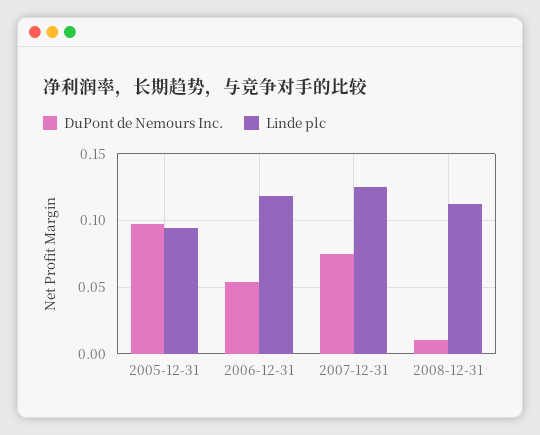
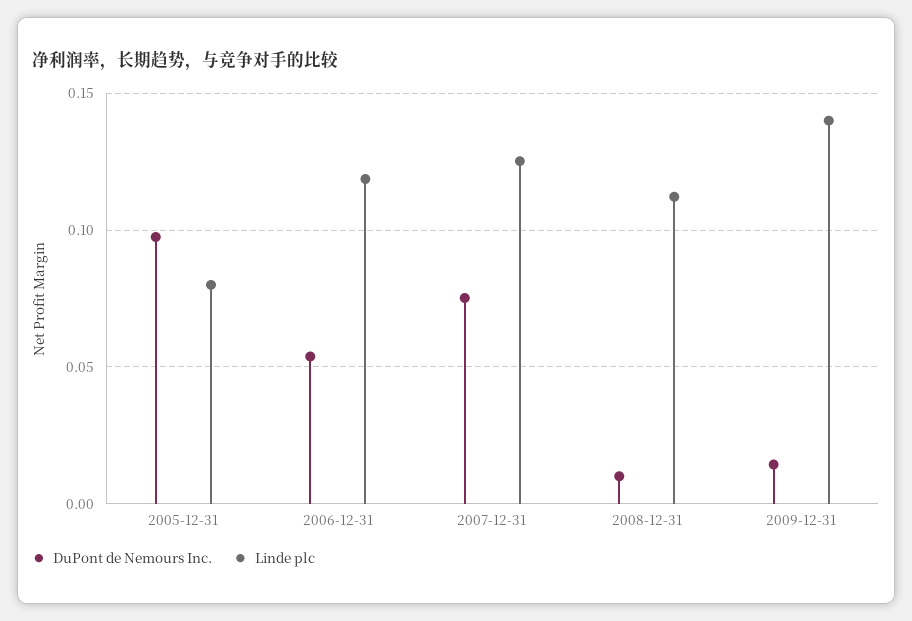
Linde plc, 2005-12-31: 0.095 -> 0.08
DuPont de Nemours Inc., 2009-12-31: none -> 0.015
Linde plc, 2009-12-31: none -> 0.14

